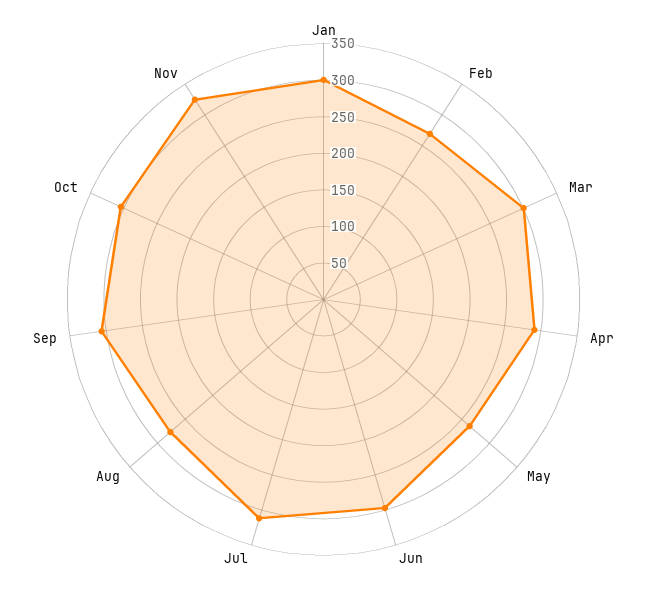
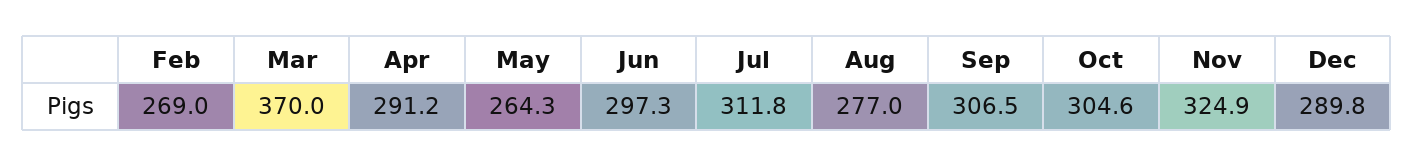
Jan: 300 -> none
Mar: 300 -> 370
Dec: none -> 289.8

